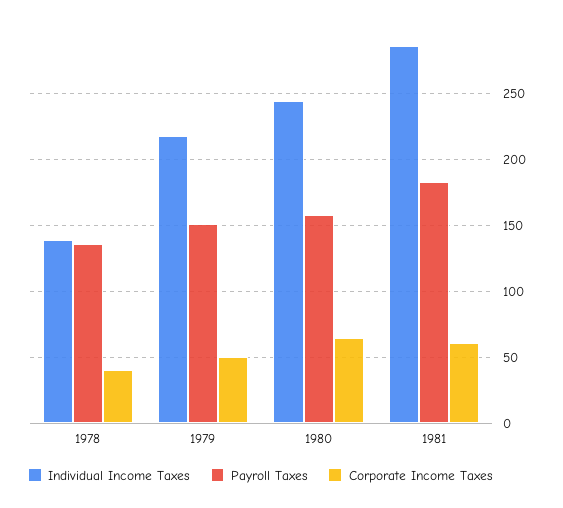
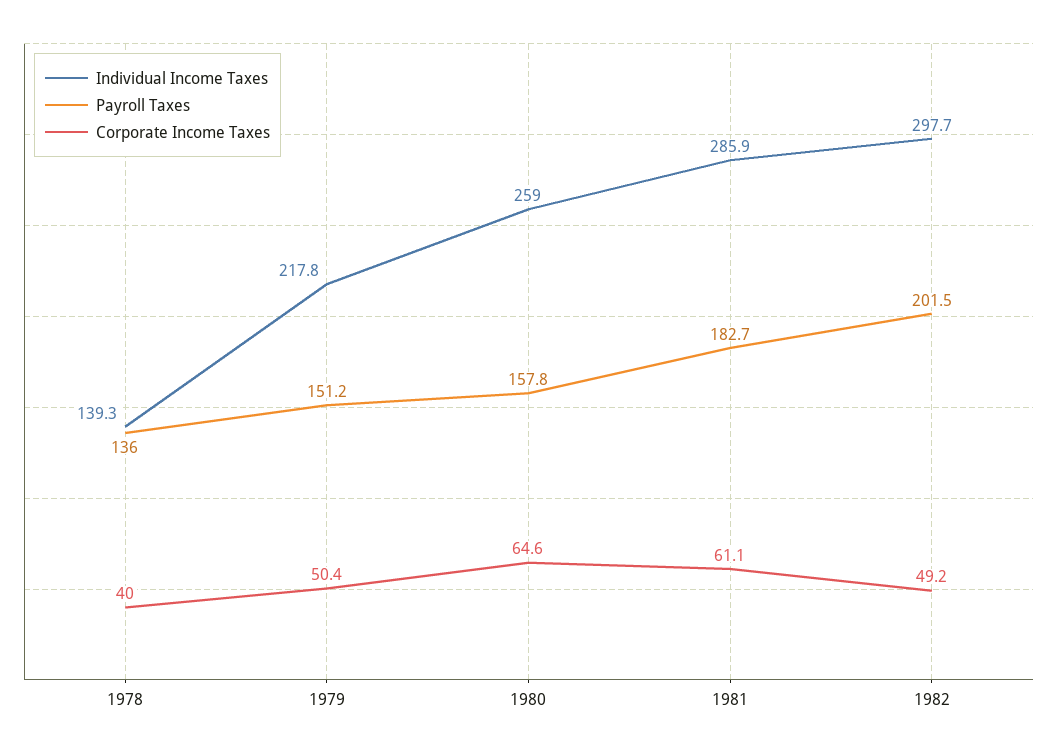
Individual Income Taxes, 1980: 245 -> 259
Individual Income Taxes, 1982: none -> 297.7
Payroll Taxes, 1982: none -> 201.5
Corporate Income Taxes, 1982: none -> 49.2

